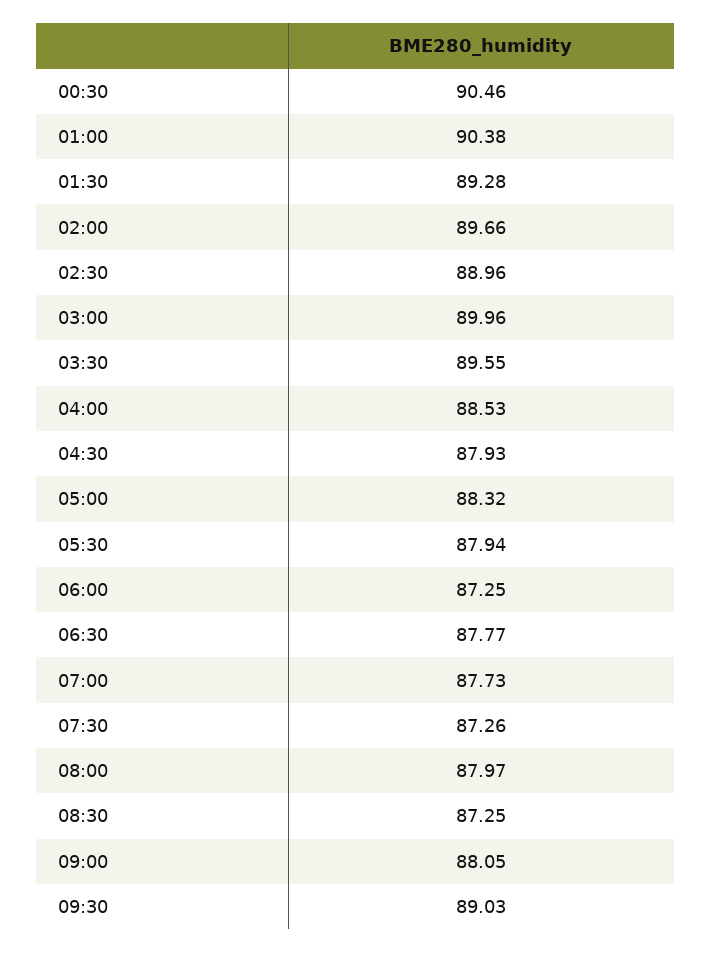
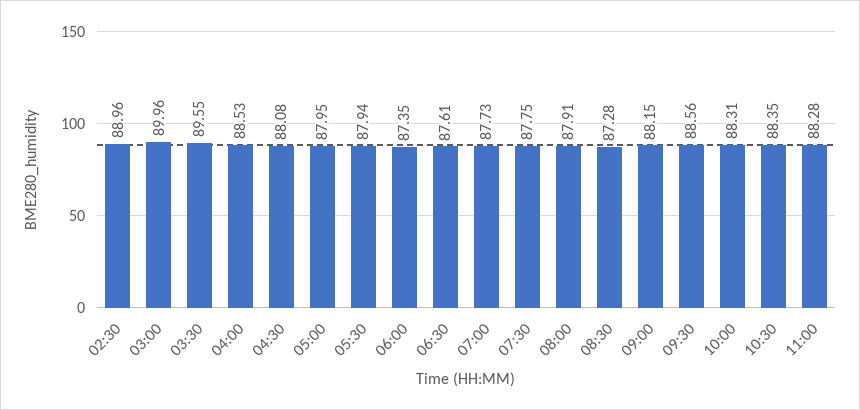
00:30: 90.46 -> none
01:00: 90.38 -> none
01:30: 89.28 -> none
02:00: 89.66 -> none
04:30: 87.93 -> 88.08
05:00: 88.32 -> 87.95
06:00: 87.25 -> 87.35
06:30: 87.77 -> 87.61
07:30: 87.26 -> 87.75
08:00: 87.97 -> 87.91
08:30: 87.25 -> 87.28
09:00: 88.05 -> 88.15
09:30: 89.03 -> 88.56
10:00: none -> 88.31
10:30: none -> 88.35
11:00: none -> 88.28

